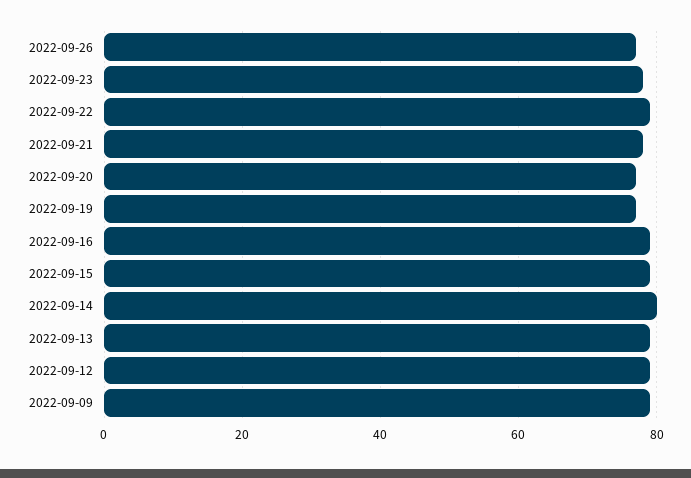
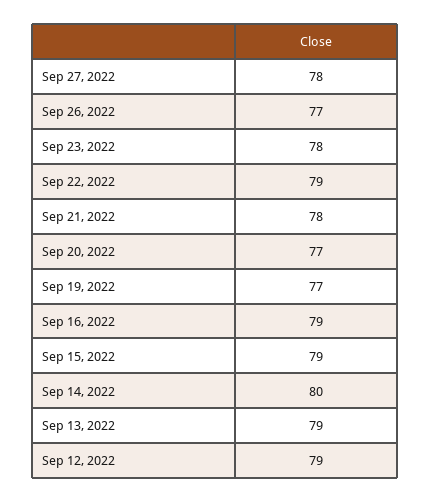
2022-09-09: 80 -> none
Sep 27, 2022: none -> 78

